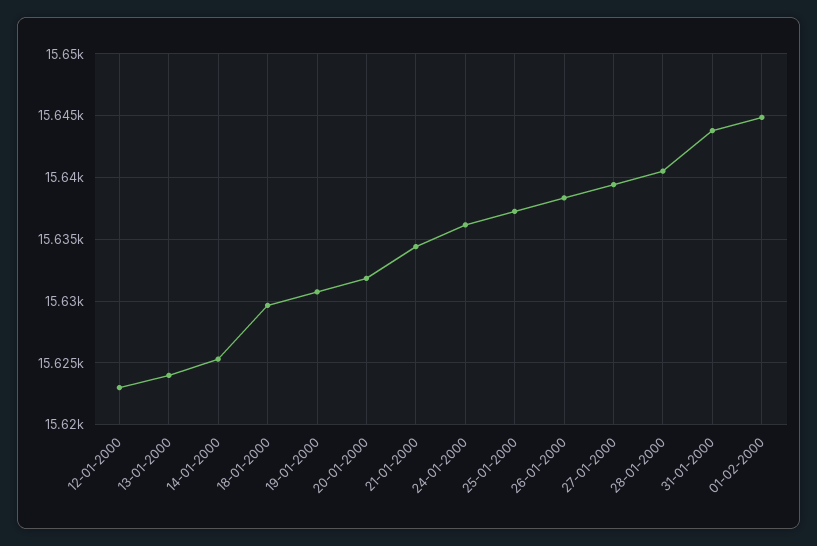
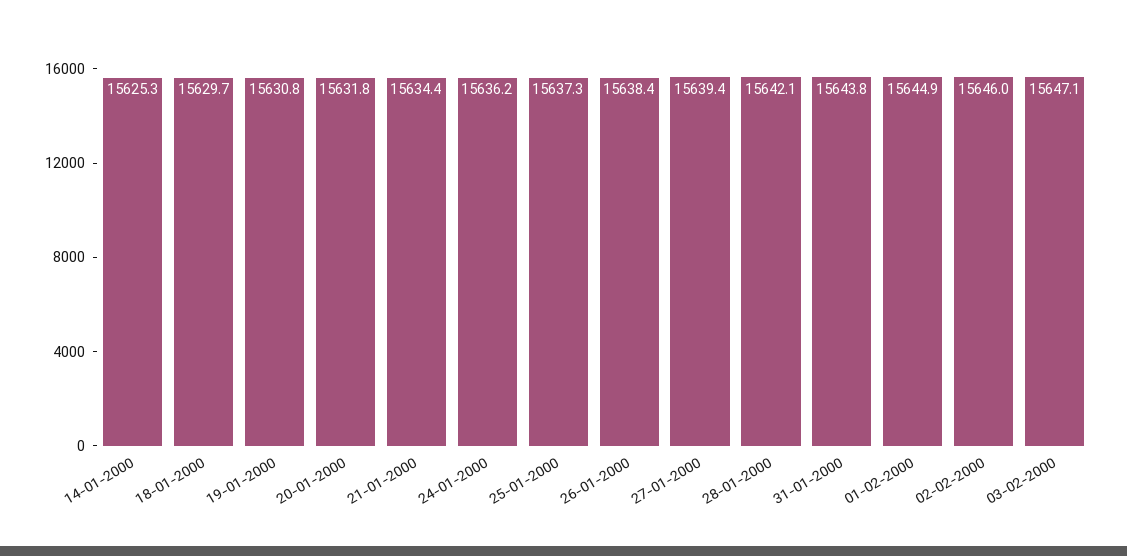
12-01-2000: 15623 -> none
13-01-2000: 15624 -> none
28-01-2000: 15640.5 -> 15642.1
02-02-2000: none -> 15646
03-02-2000: none -> 15647.1

